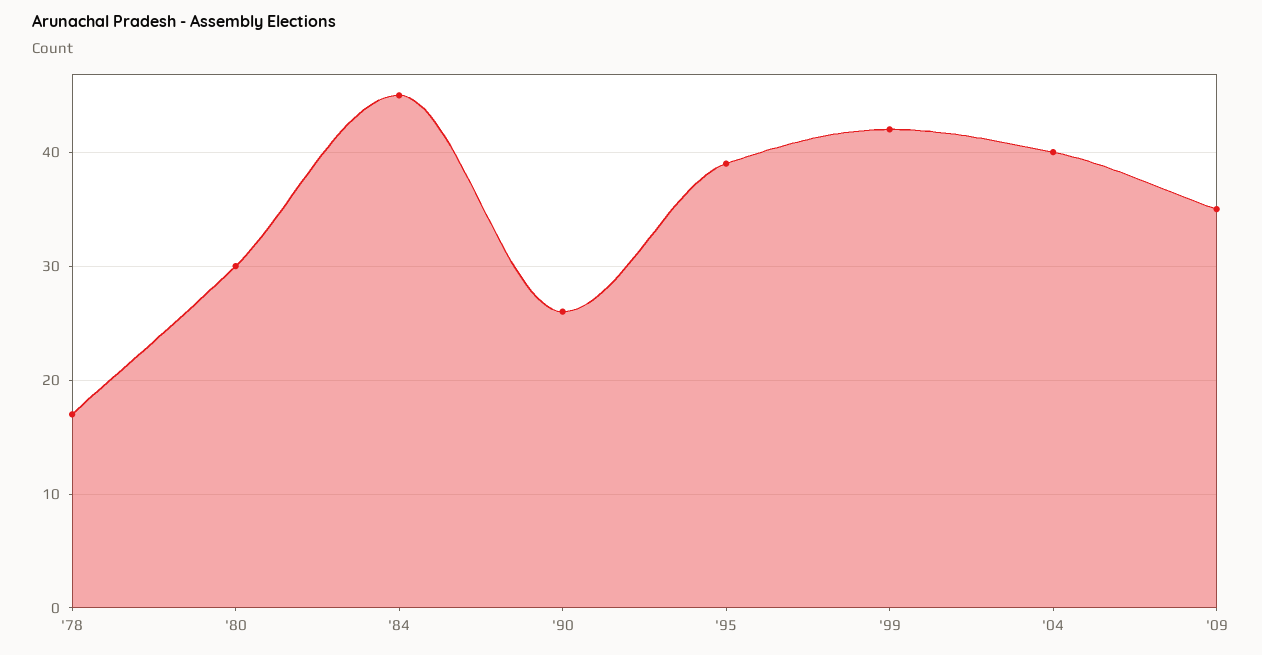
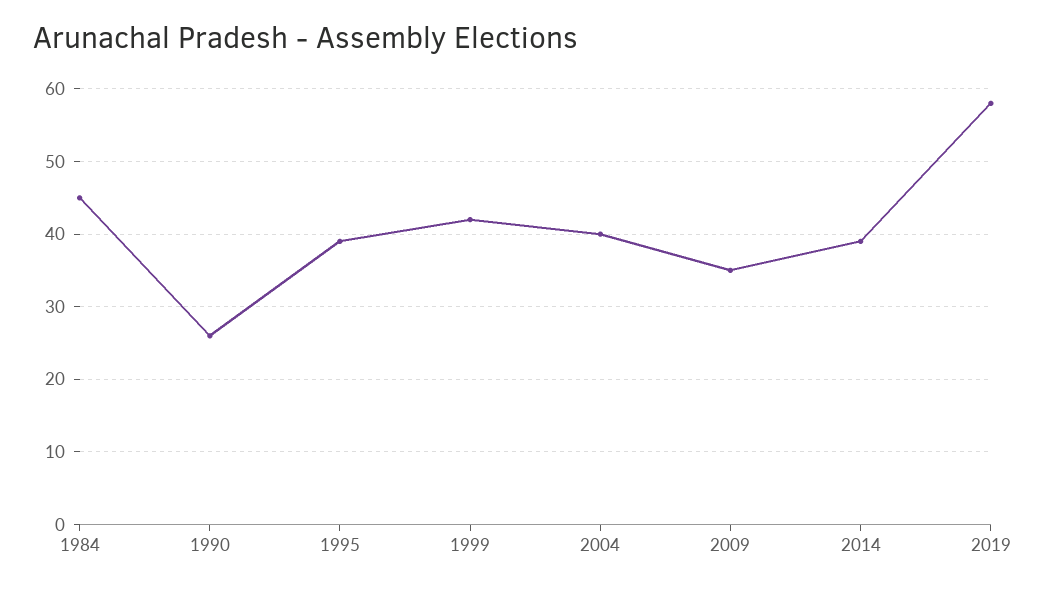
'78: 17 -> none
'80: 30 -> none
2014: none -> 39
2019: none -> 58

